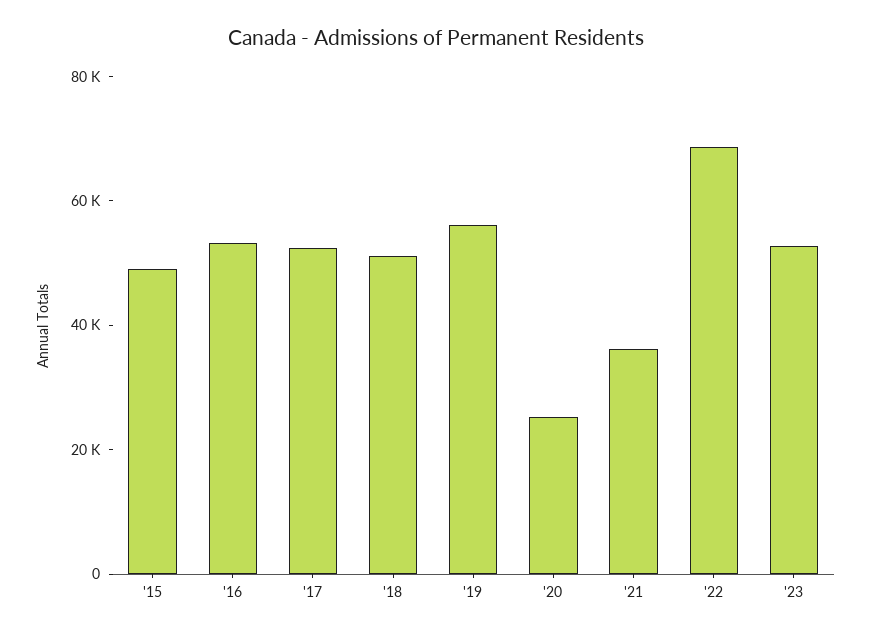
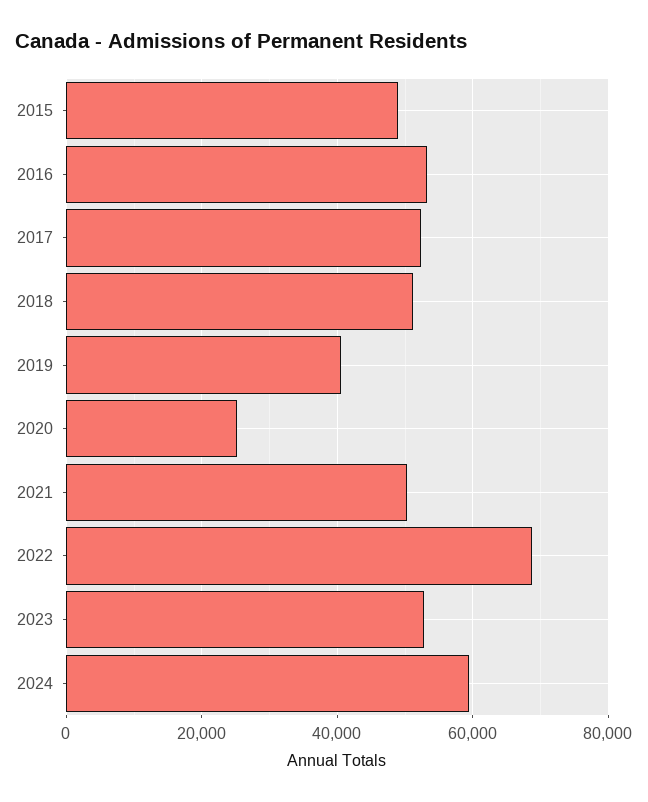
'19: 55000 -> 40000
'21: 35000 -> 50000
2024: none -> 60000

